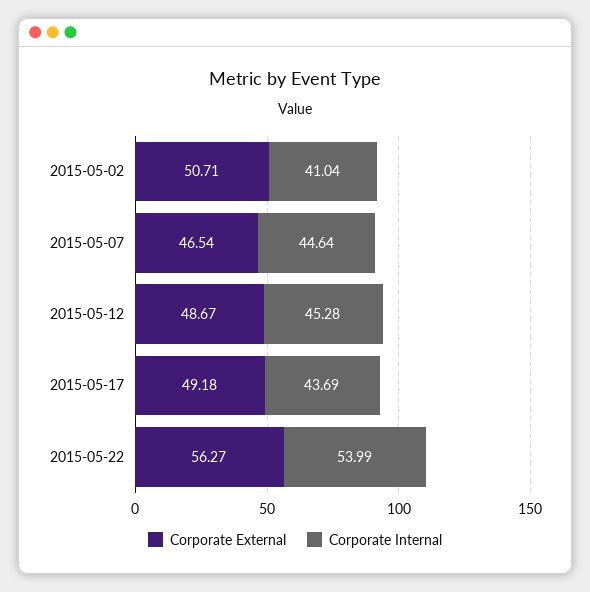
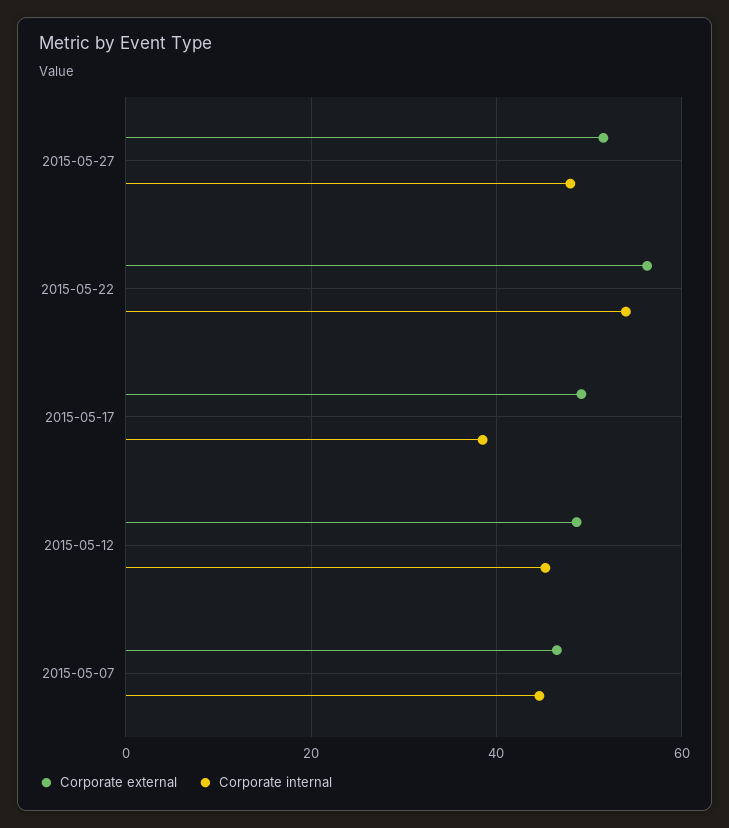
Corporate External, 2015-05-02: 50.71 -> none
Corporate Internal, 2015-05-02: 41.04 -> none
Corporate Internal, 2015-05-17: 43.69 -> 38
Corporate External, 2015-05-27: none -> 52
Corporate Internal, 2015-05-27: none -> 48

